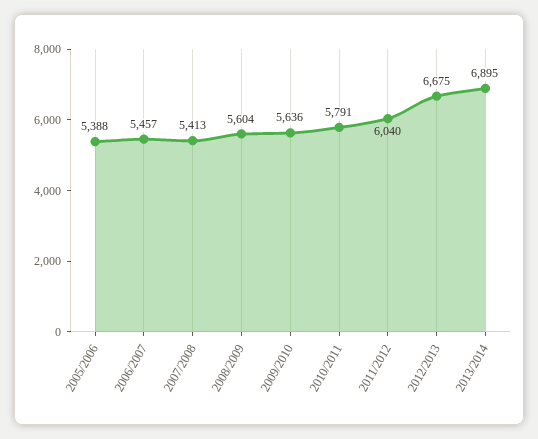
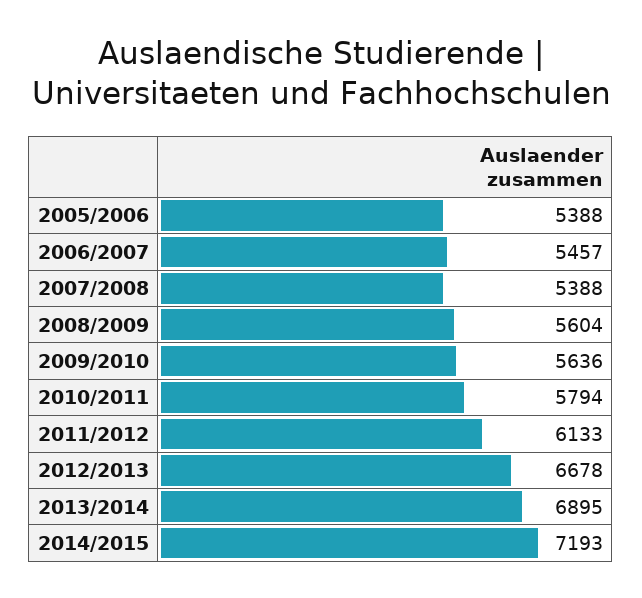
2007/2008: 5413 -> 5388
2010/2011: 5791 -> 5794
2011/2012: 6040 -> 6133
2012/2013: 6675 -> 6678
2014/2015: none -> 7193

